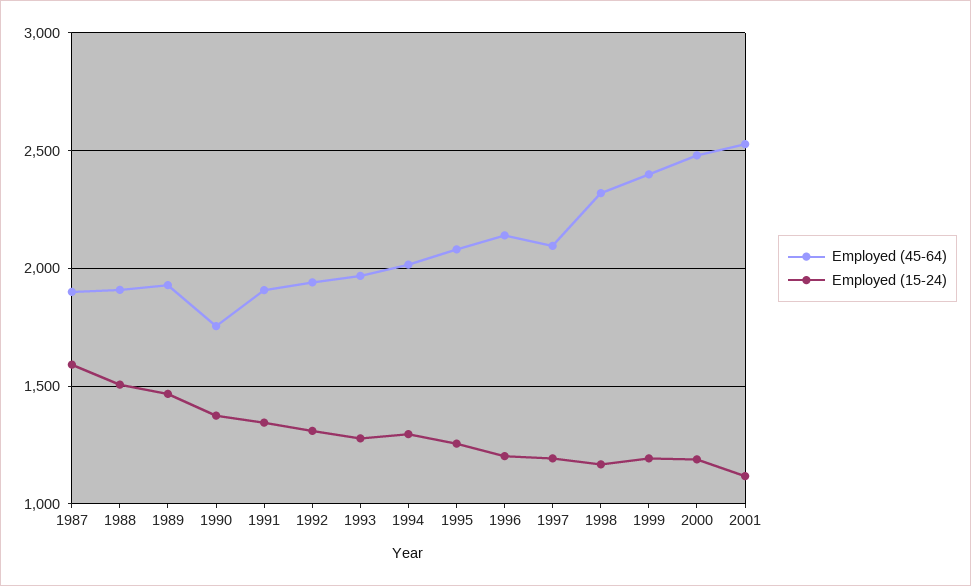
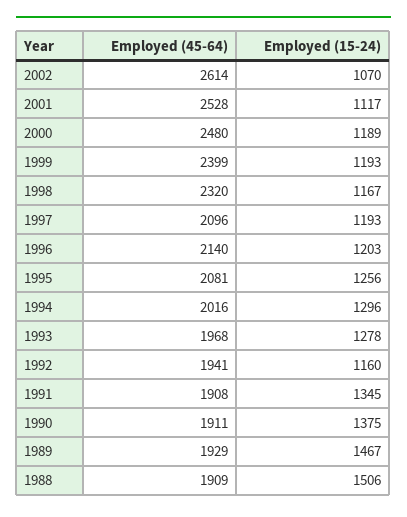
Employed (45-64), 1987: 1900 -> none
Employed (15-24), 1987: 1600 -> none
Employed (45-64), 1990: 1750 -> 1911
Employed (15-24), 1992: 1300 -> 1160
Employed (45-64), 2002: none -> 2614
Employed (15-24), 2002: none -> 1070

